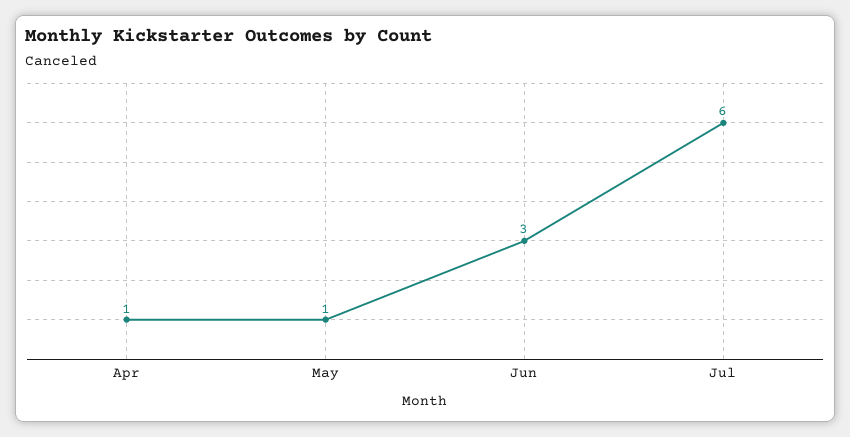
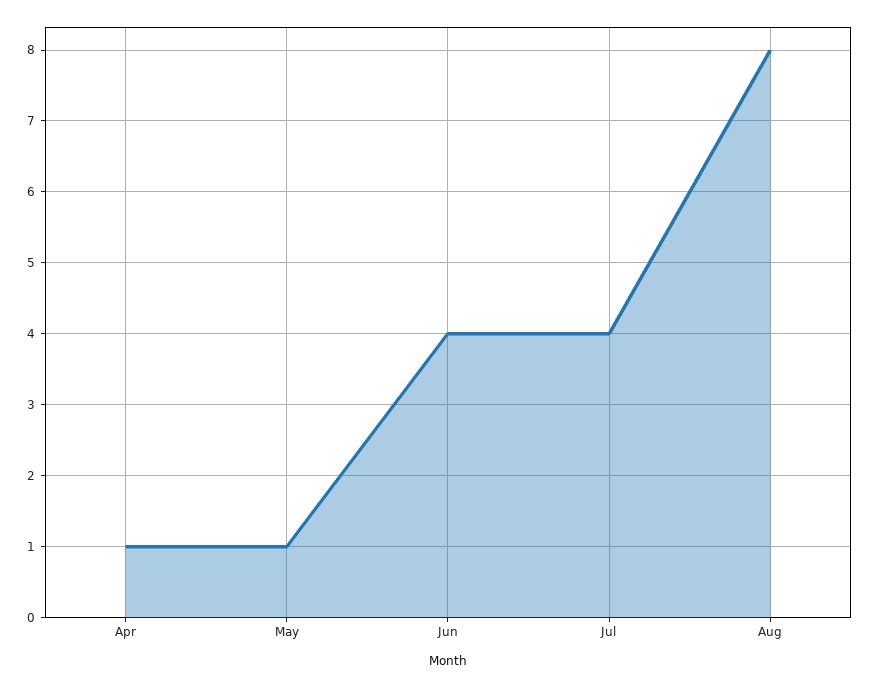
Jun: 3 -> 4
Jul: 6 -> 4
Aug: none -> 8

